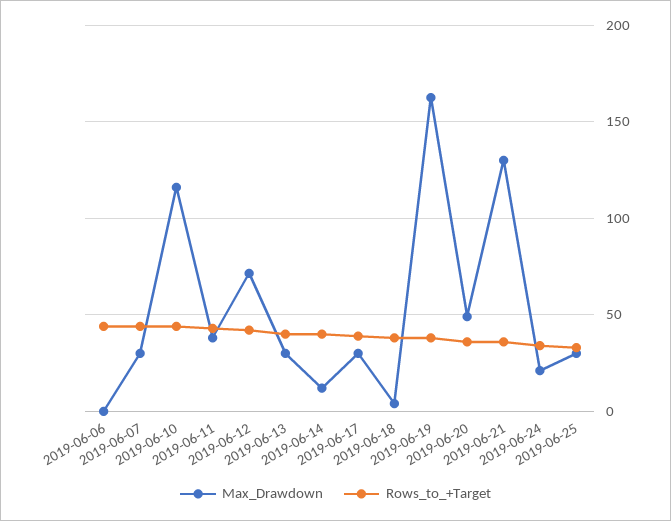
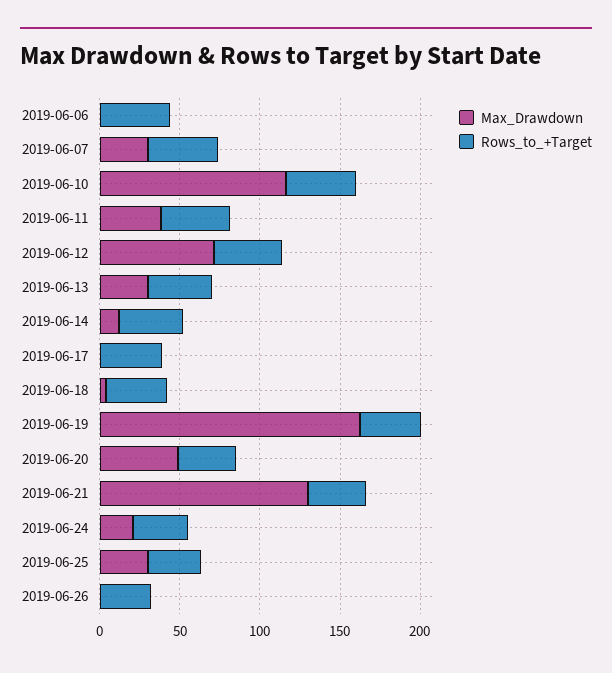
Max_Drawdown, 2019-06-17: 30 -> 0
Max_Drawdown, 2019-06-26: none -> 0
Rows_to_+Target, 2019-06-26: none -> 30

